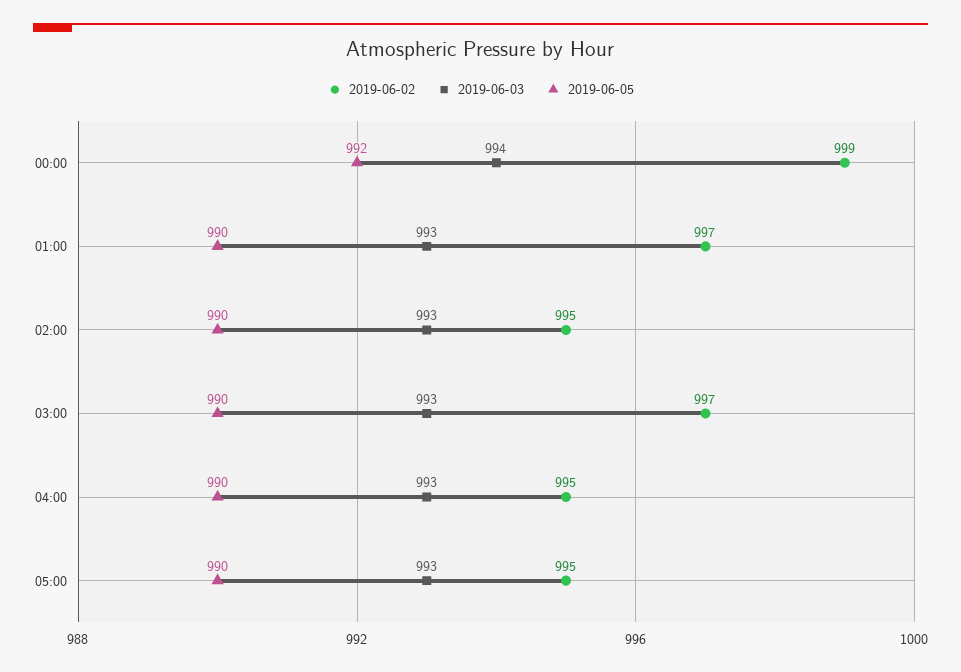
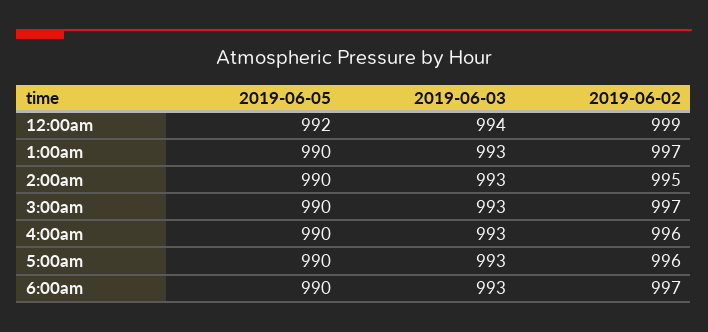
2019-06-02, 04:00: 995 -> 996
2019-06-02, 05:00: 995 -> 996
2019-06-05, 6:00am: none -> 990
2019-06-03, 6:00am: none -> 993
2019-06-02, 6:00am: none -> 997

